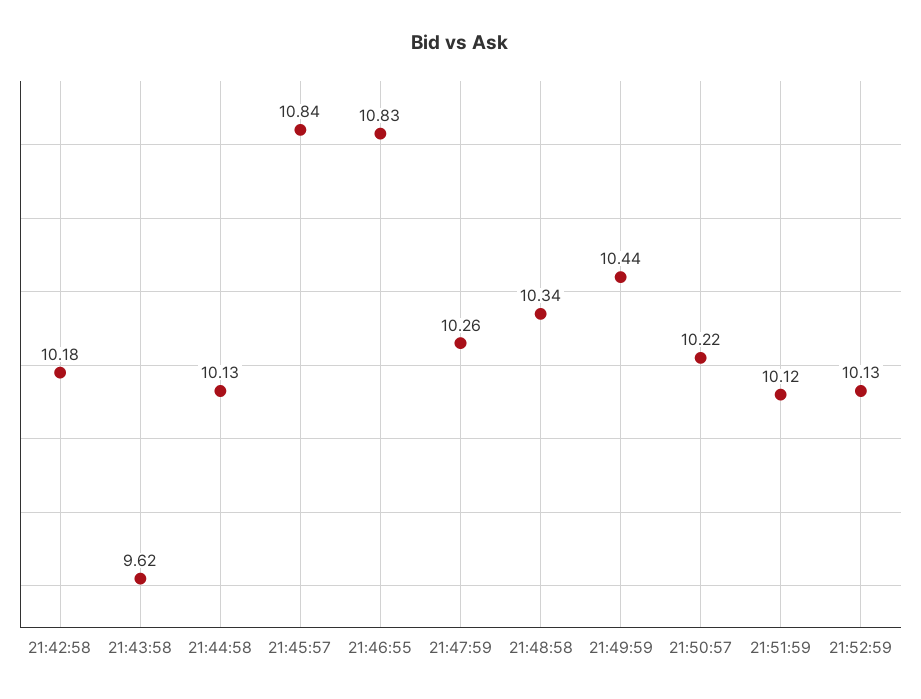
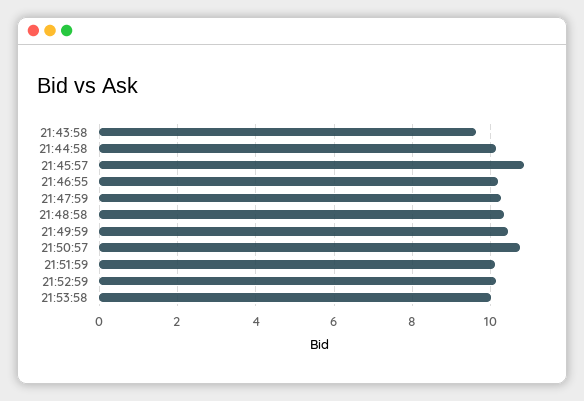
21:42:58: 10.18 -> none
21:46:55: 10.83 -> 10.2
21:50:57: 10.22 -> 10.8
21:53:58: none -> 10

